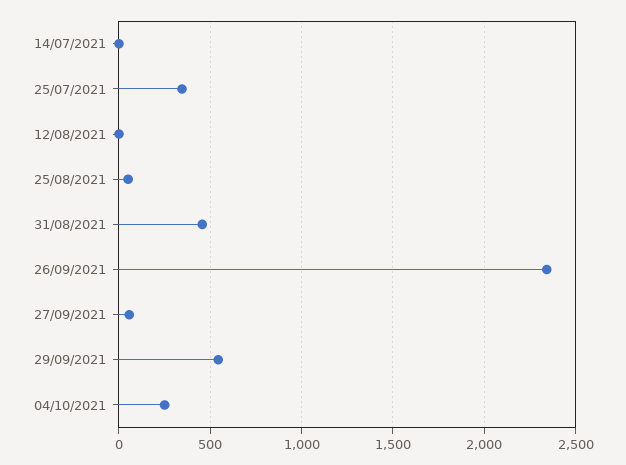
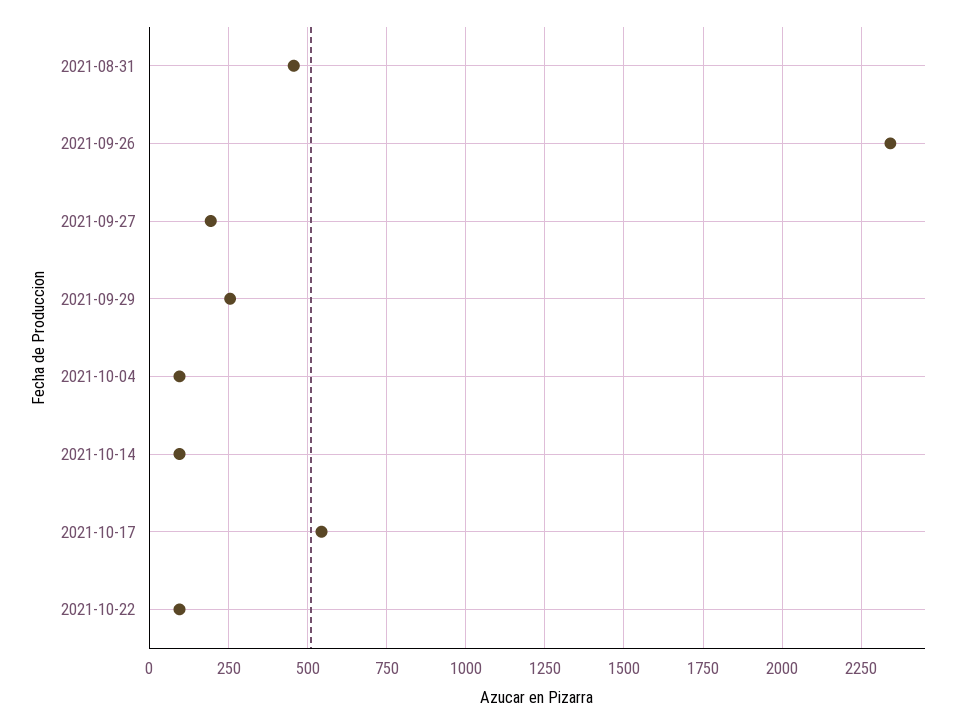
14/07/2021: 0 -> none
25/07/2021: 350 -> none
12/08/2021: 0 -> none
25/08/2021: 50 -> none
27/09/2021: 50 -> 200
29/09/2021: 550 -> 250
04/10/2021: 250 -> 100
2021-10-14: none -> 100
2021-10-17: none -> 550
2021-10-22: none -> 100

